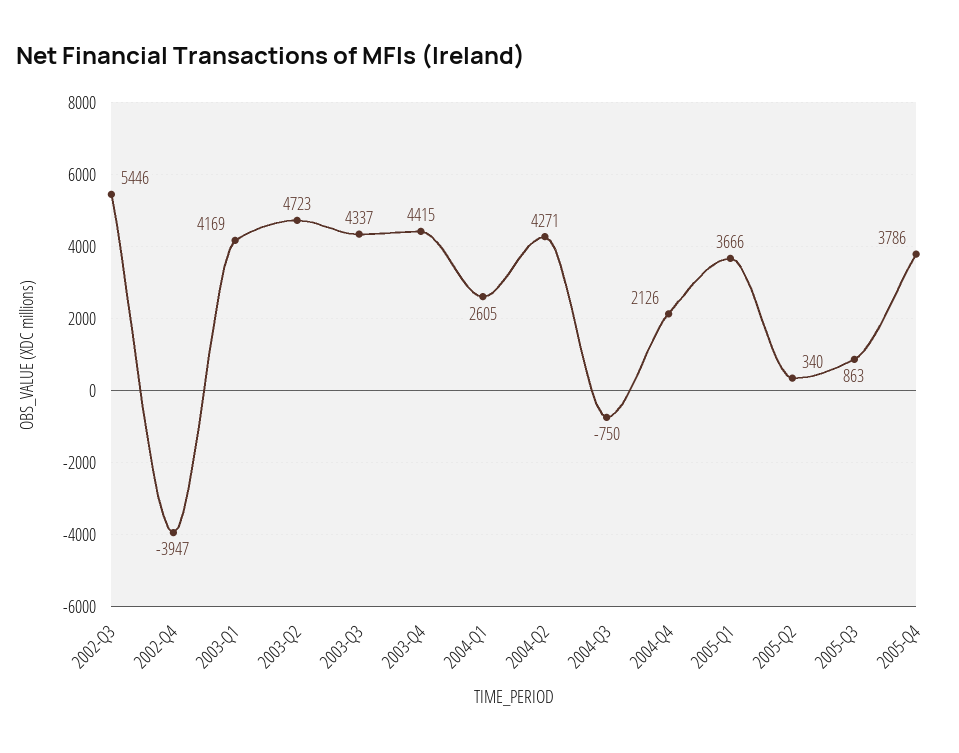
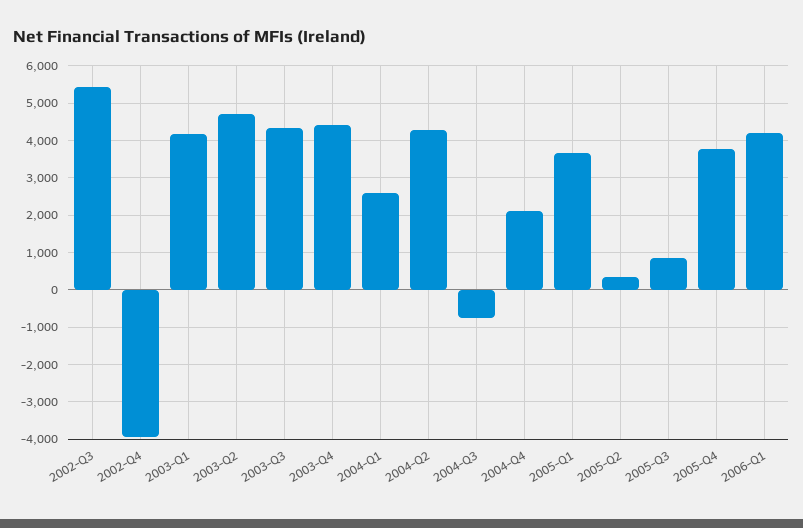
2006-Q1: none -> 4200

